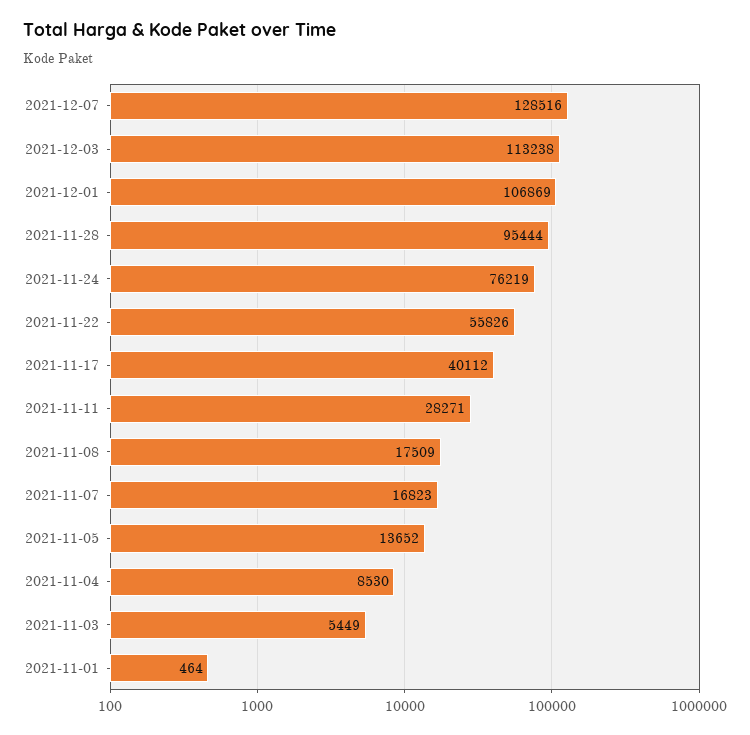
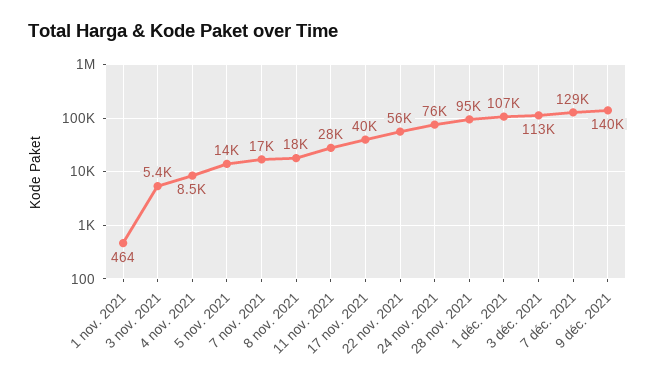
9 déc. 2021: none -> 140000

